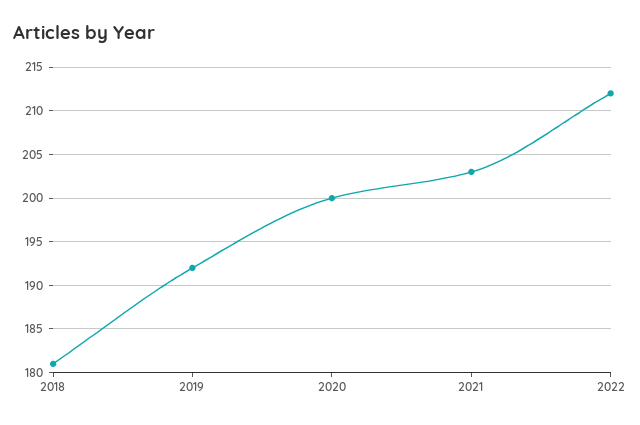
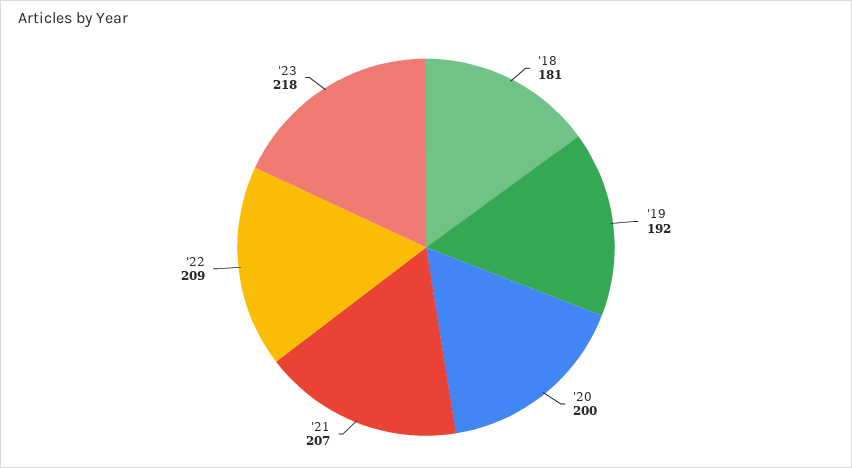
2021: 203 -> 207
2022: 212 -> 209
'23: none -> 218

